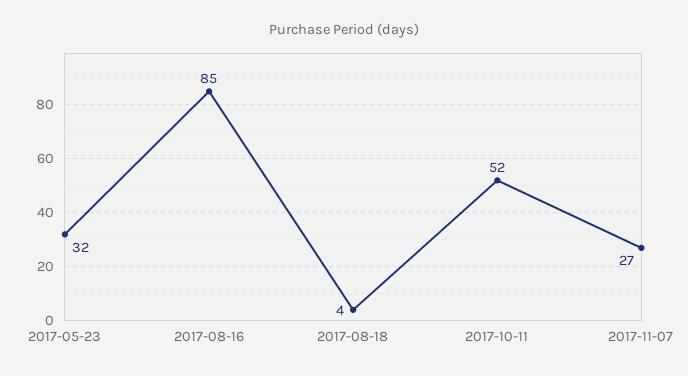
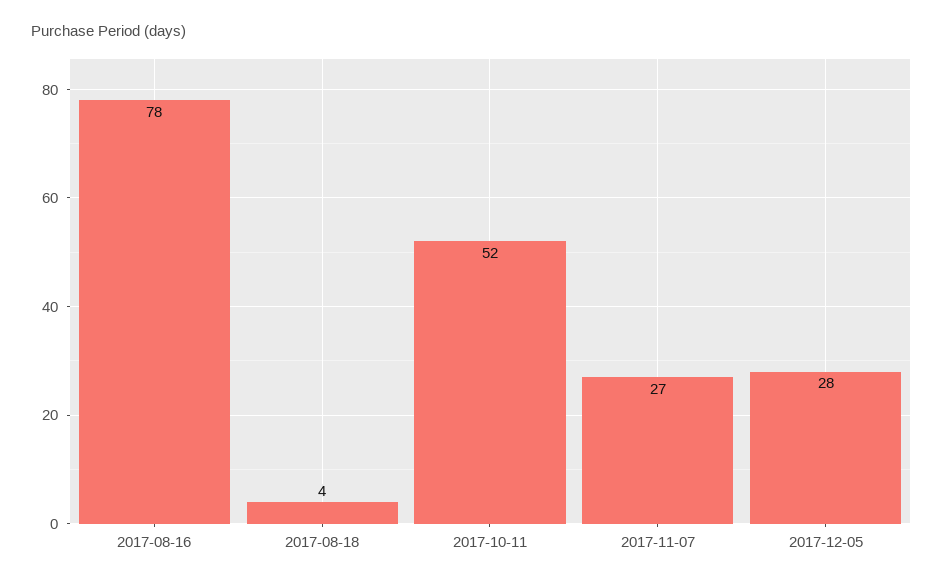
2017-05-23: 32 -> none
2017-08-16: 85 -> 78
2017-12-05: none -> 28

